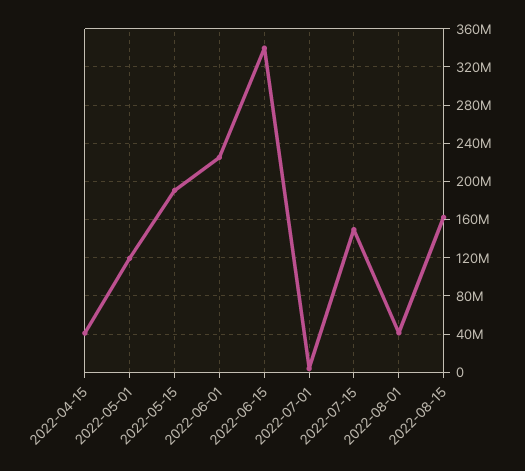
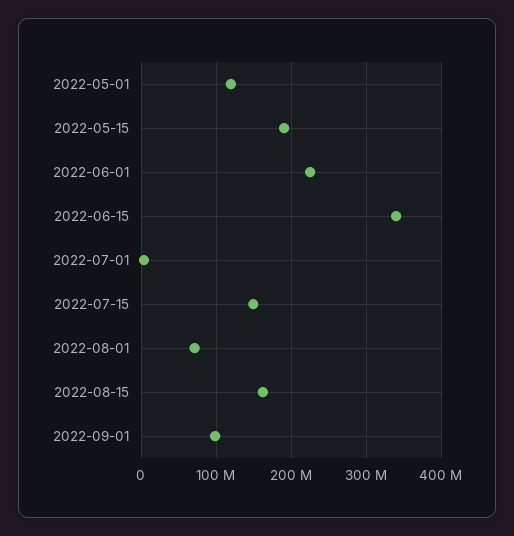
2022-04-15: 40000000 -> none
2022-08-01: 40000000 -> 70000000
2022-09-01: none -> 100000000

